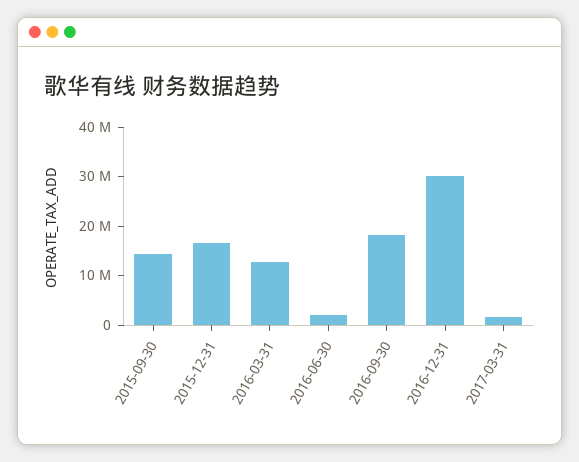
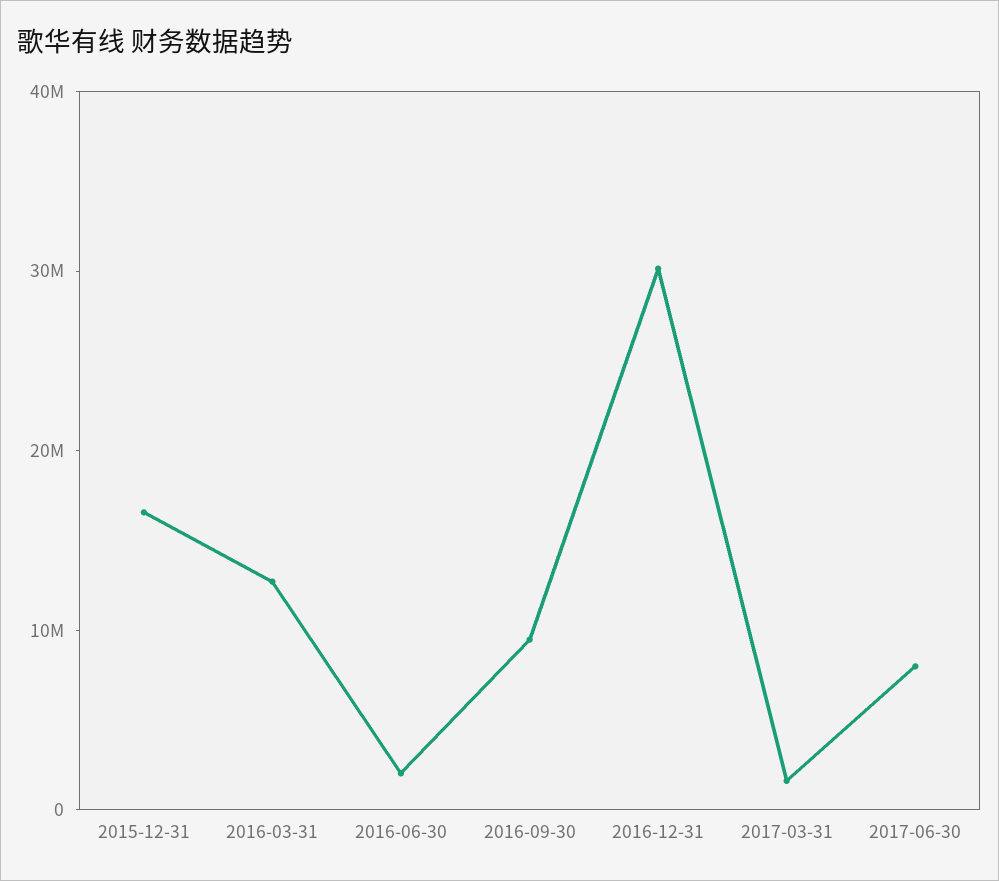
2015-09-30: 14000000 -> none
2016-09-30: 18000000 -> 10000000
2017-06-30: none -> 8000000

